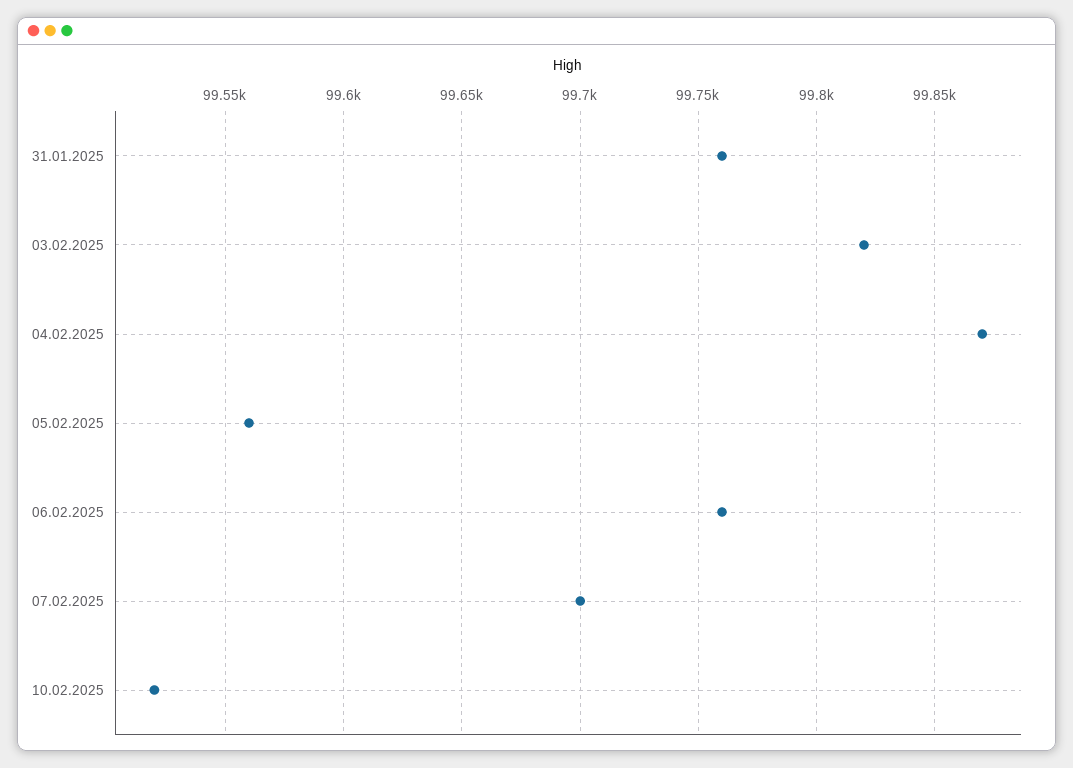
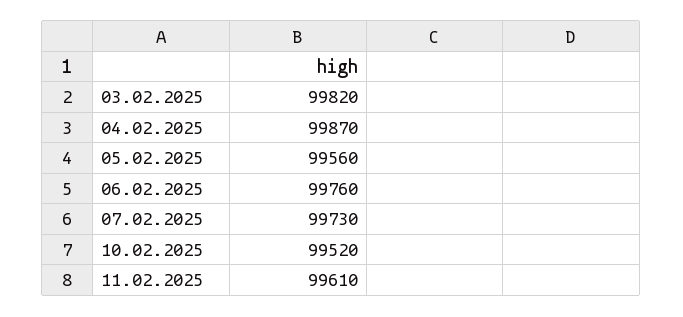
31.01.2025: 99760 -> none
07.02.2025: 99700 -> 99730
11.02.2025: none -> 99610

